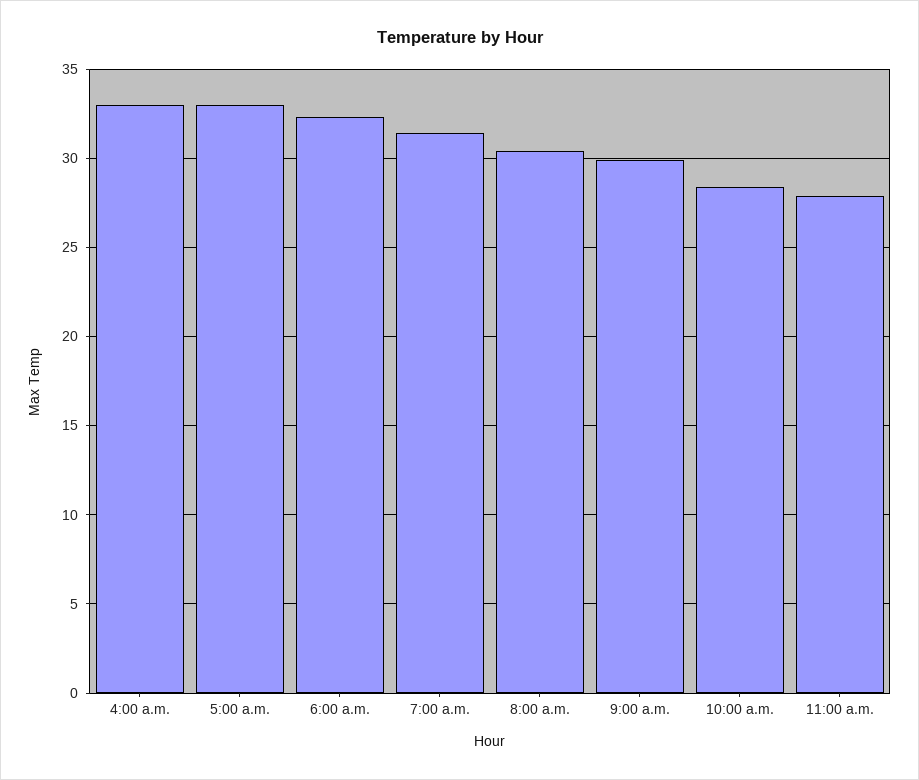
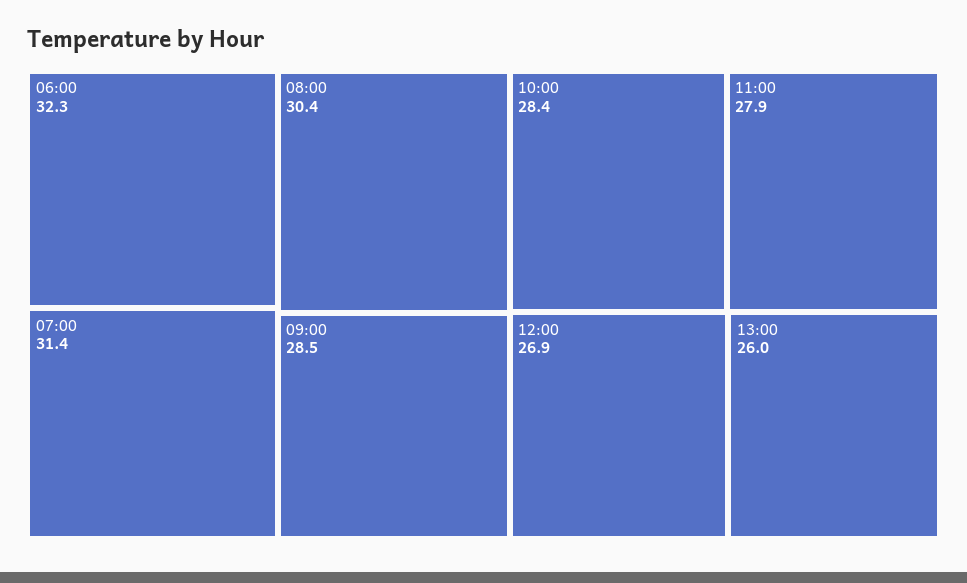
4:00 a.m.: 33 -> none
5:00 a.m.: 33 -> none
9:00 a.m.: 30 -> 28.5
12:00: none -> 26.9
13:00: none -> 26

